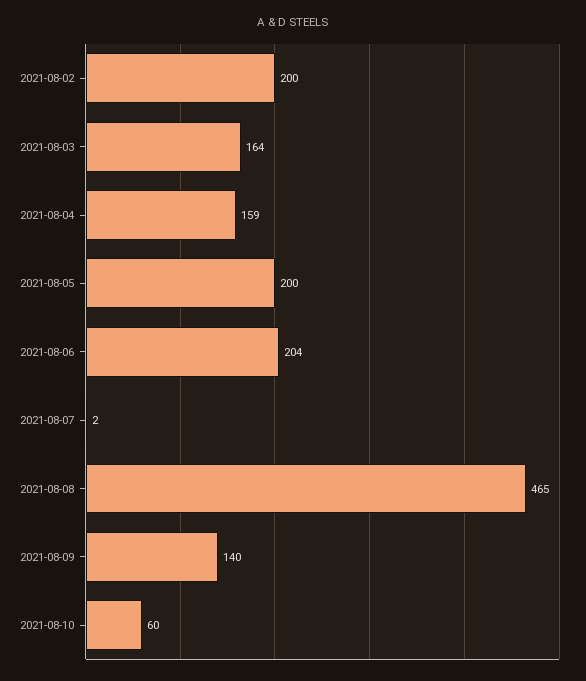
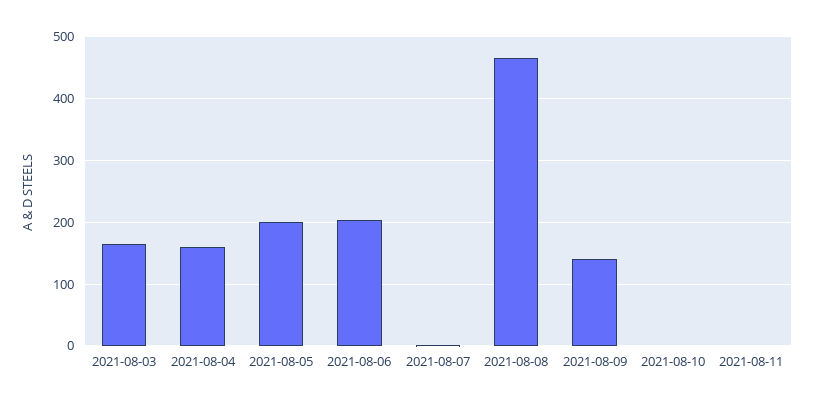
2021-08-02: 200 -> none
2021-08-10: 60 -> 0
2021-08-11: none -> 0

